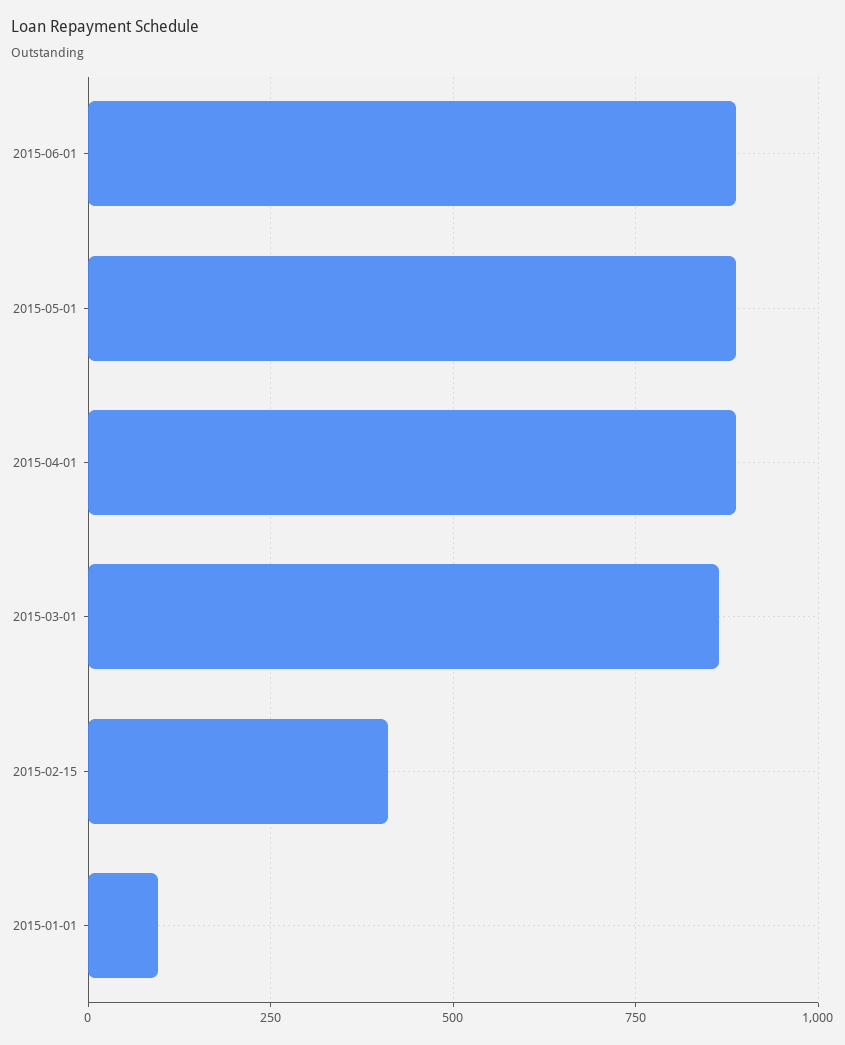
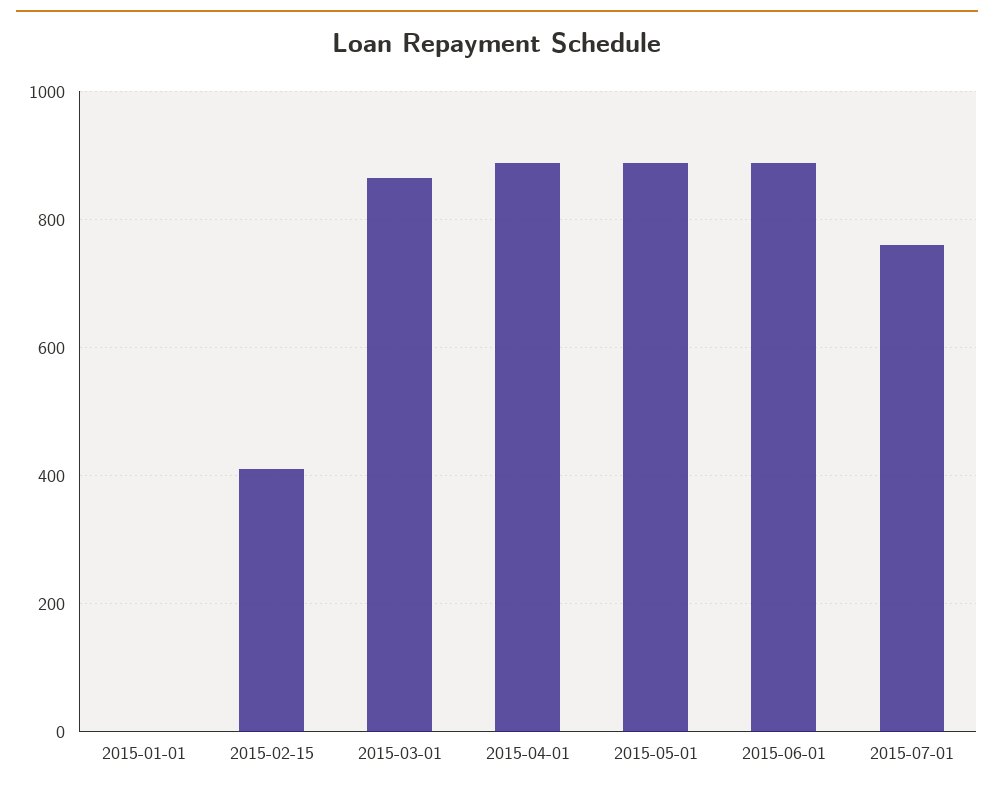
2015-01-01: 100 -> 0
2015-07-01: none -> 760

